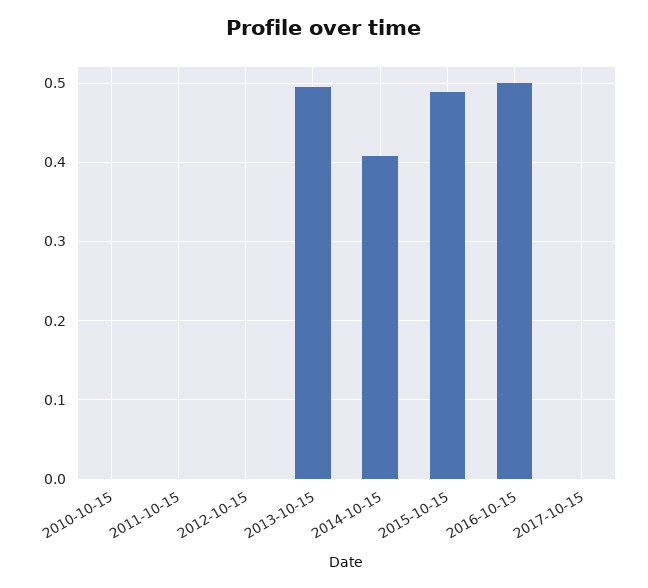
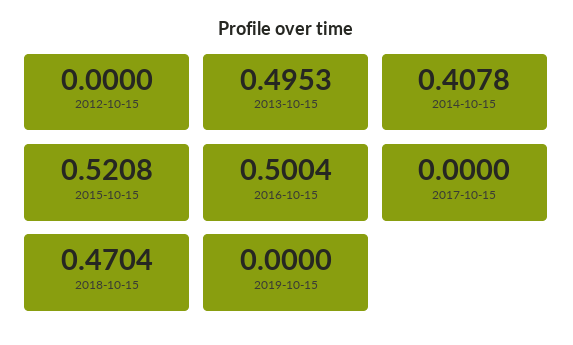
2010-10-15: 0 -> none
2011-10-15: 0 -> none
2015-10-15: 0.49 -> 0.5208
2018-10-15: none -> 0.4704
2019-10-15: none -> 0

